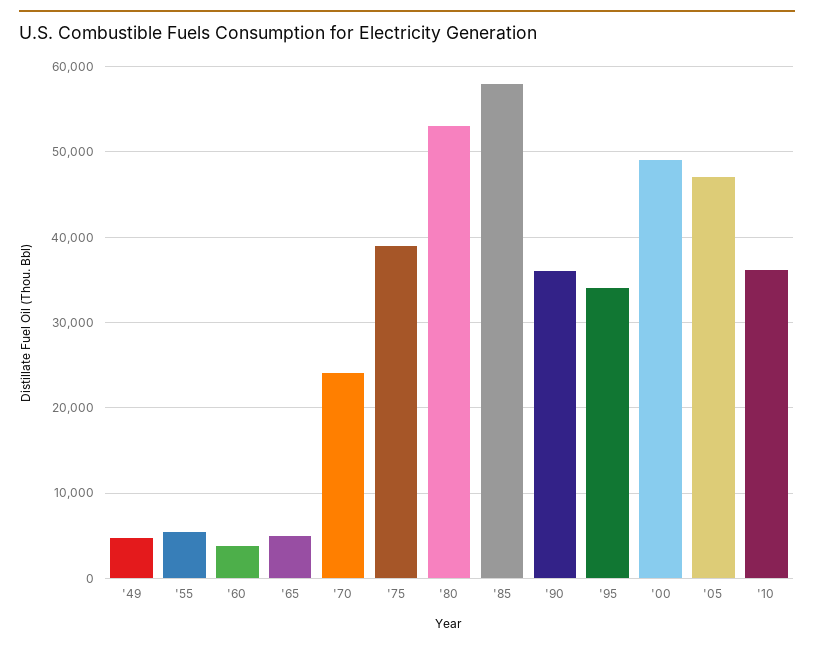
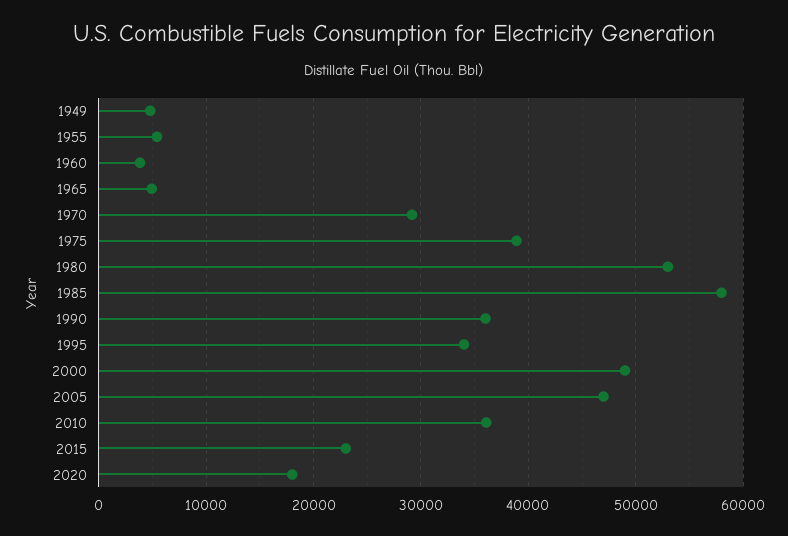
'70: 24000 -> 29000
2015: none -> 23000
2020: none -> 18000

